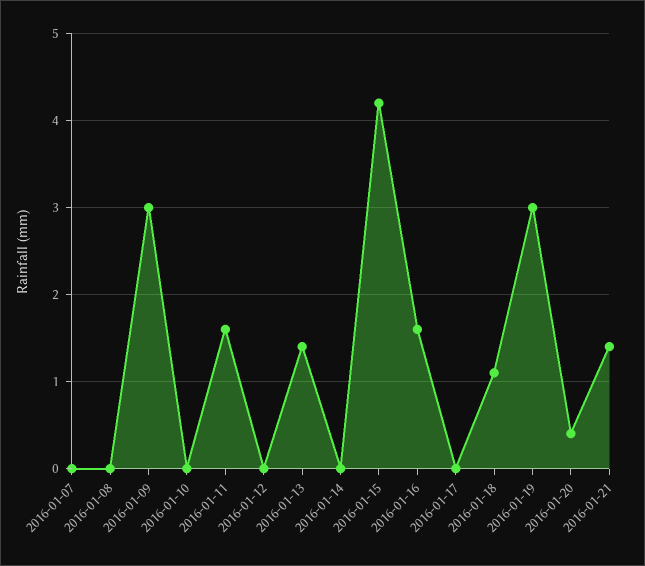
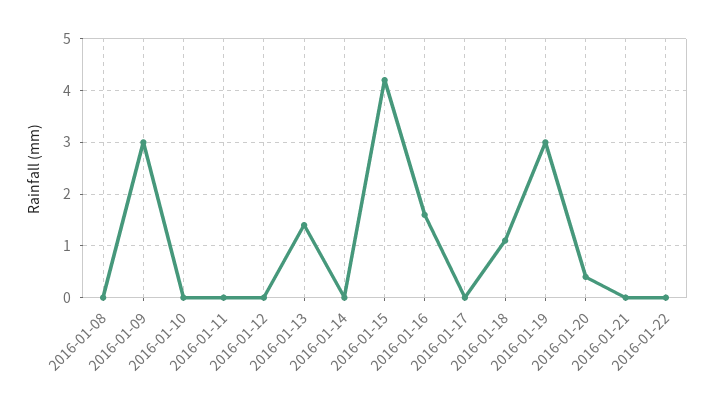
2016-01-07: 0 -> none
2016-01-11: 1.6 -> 0
2016-01-21: 1.4 -> 0
2016-01-22: none -> 0

